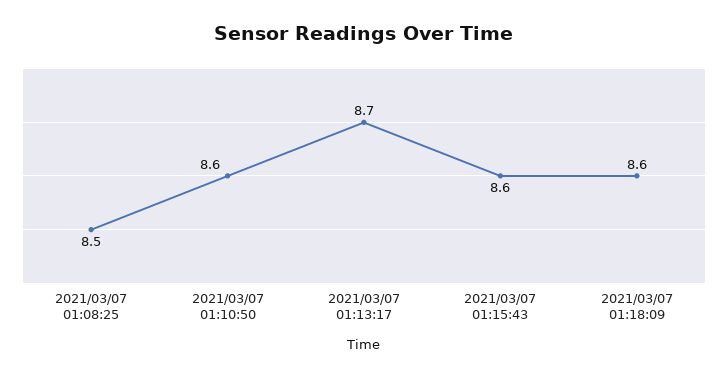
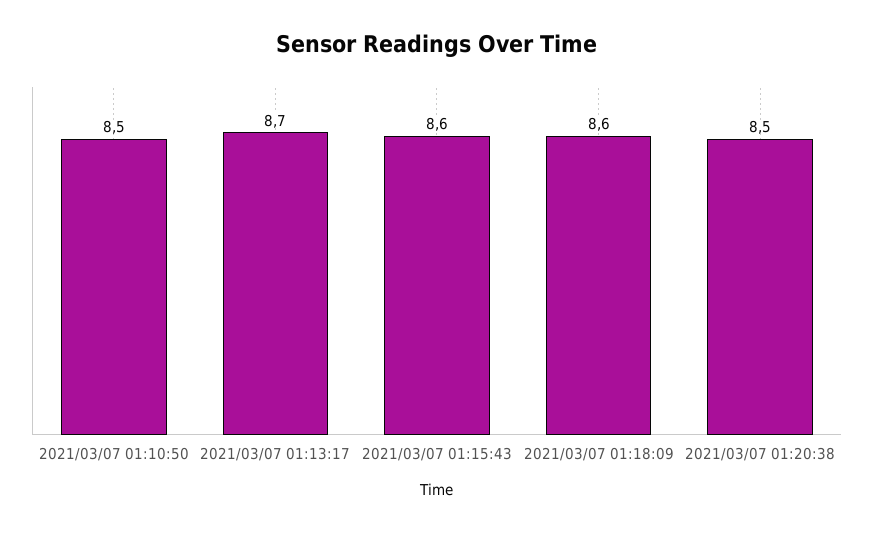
2021/03/07 01:08:25: 8.5 -> none
2021/03/07 01:10:50: 8.6 -> 8.5
2021/03/07 01:20:38: none -> 8.5

